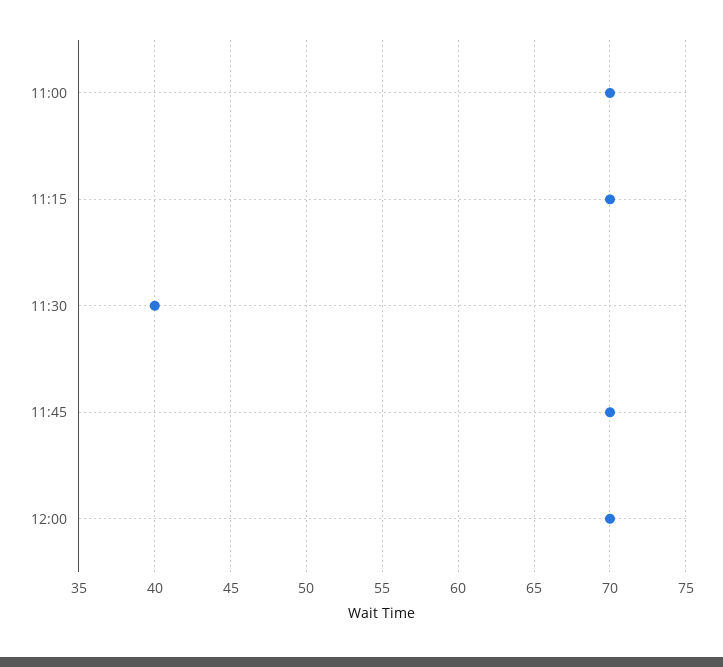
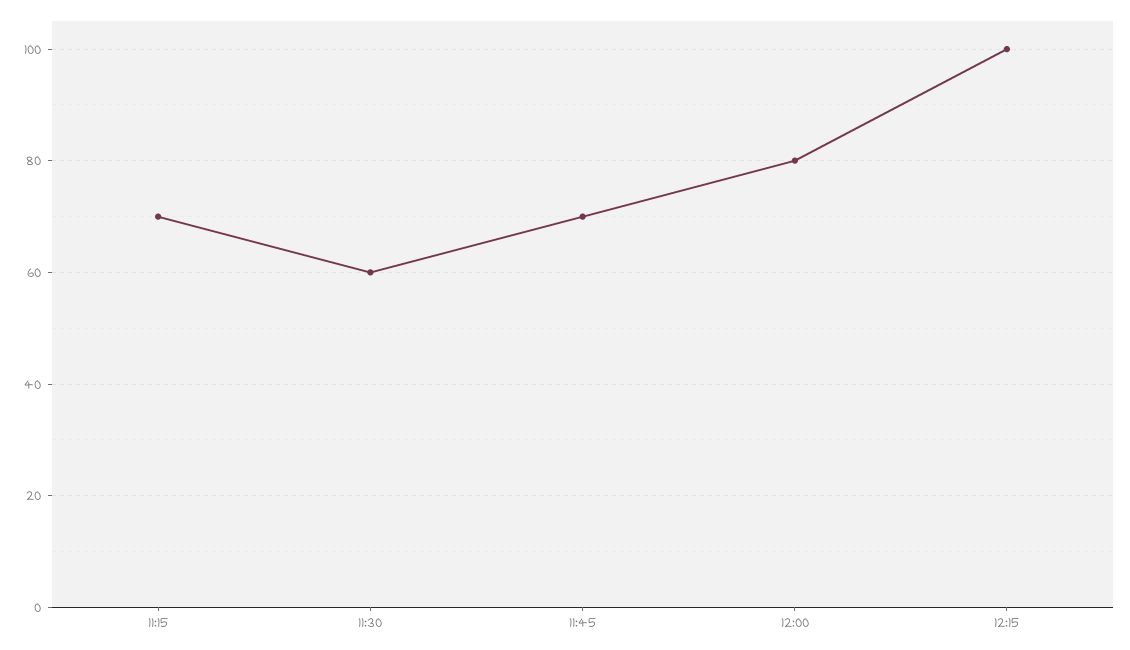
11:00: 70 -> none
11:30: 40 -> 60
12:00: 70 -> 80
12:15: none -> 100

